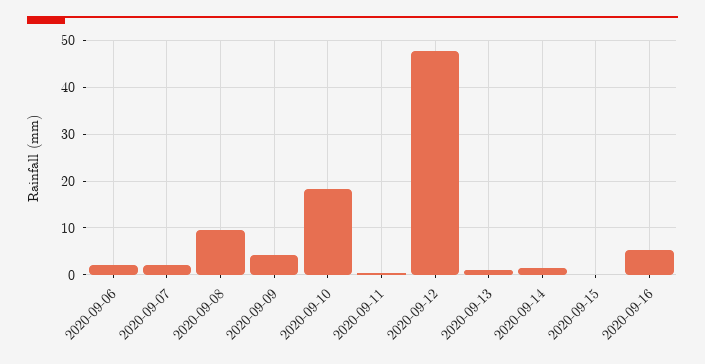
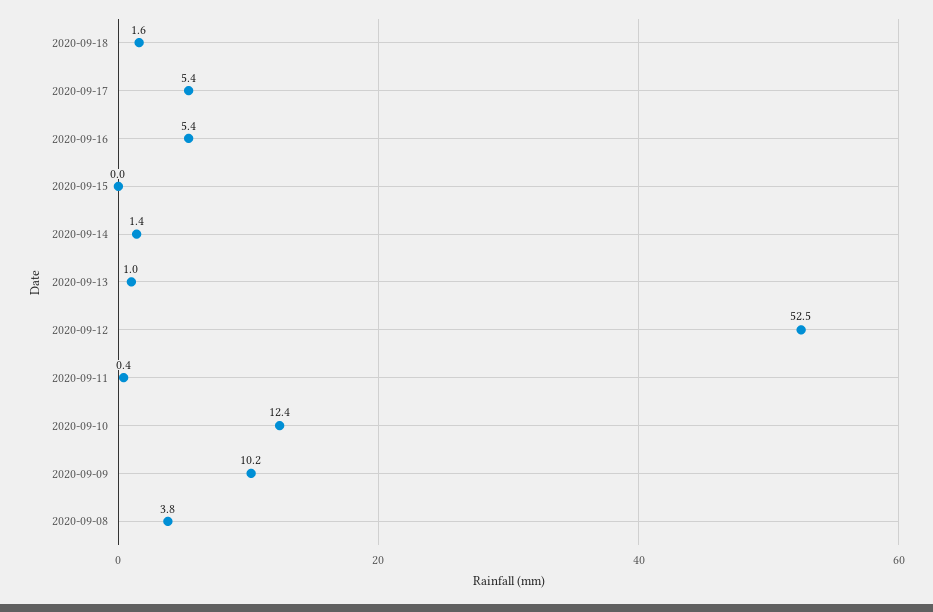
2020-09-06: 2 -> none
2020-09-07: 2 -> none
2020-09-08: 10 -> 3.8
2020-09-09: 4 -> 10.2
2020-09-10: 18 -> 12.4
2020-09-12: 48 -> 52.5
2020-09-18: none -> 1.6
2020-09-17: none -> 5.4

